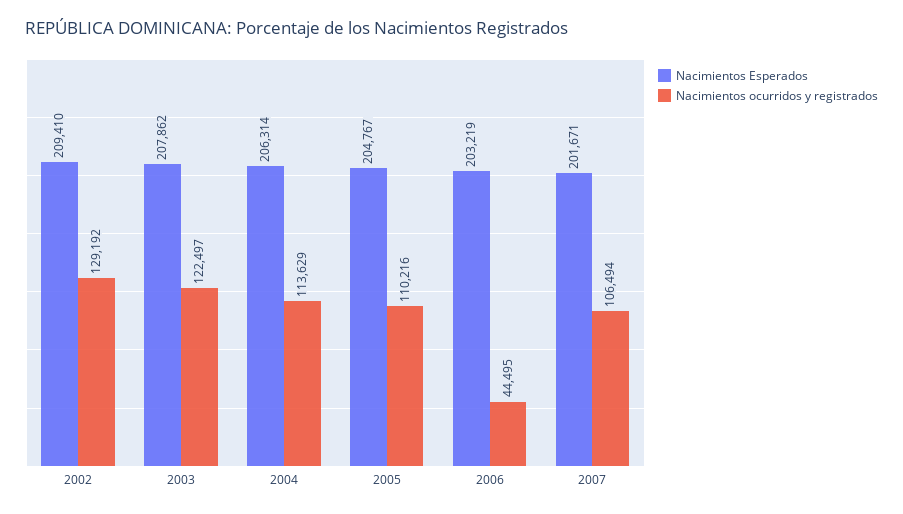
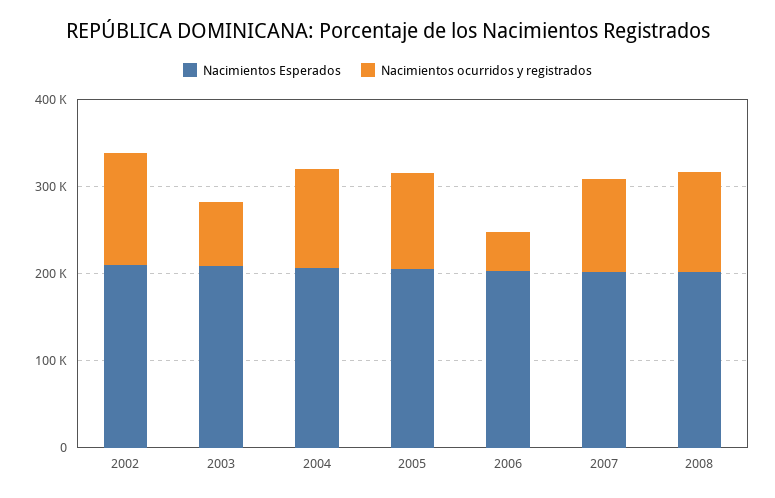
Nacimientos ocurridos y registrados, 2003: 122497 -> 80000
Nacimientos Esperados, 2008: none -> 200000
Nacimientos ocurridos y registrados, 2008: none -> 120000

